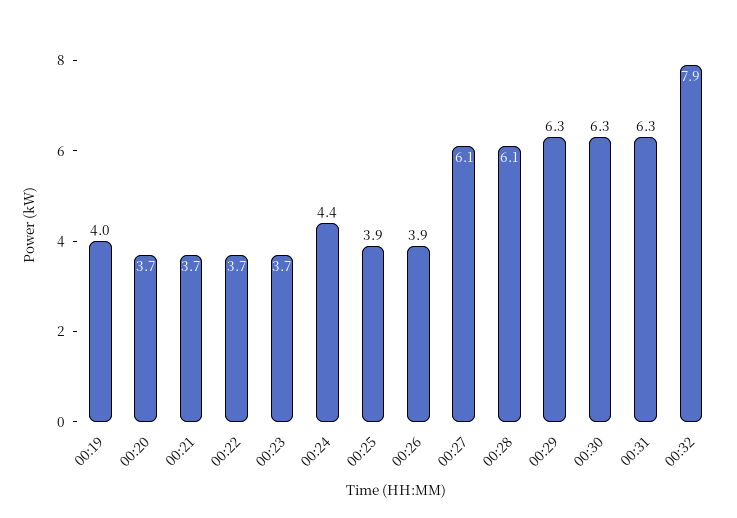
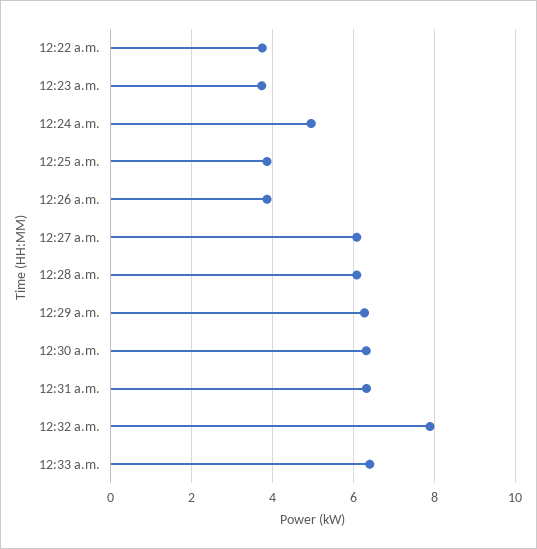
00:19: 4 -> none
00:20: 3.7 -> none
00:21: 3.7 -> none
00:24: 4.4 -> 5
12:33 a.m.: none -> 6.4

